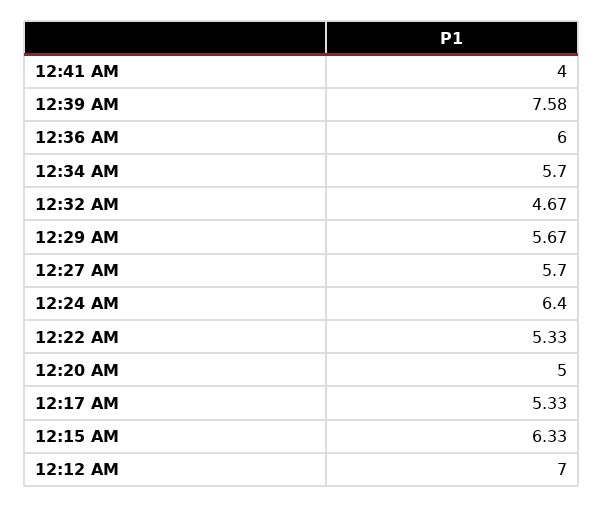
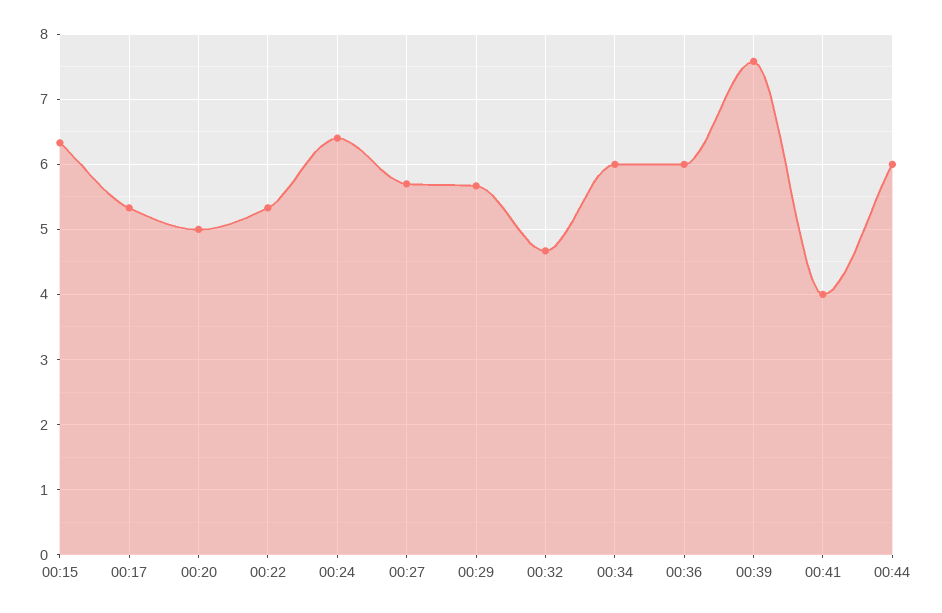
12:34 AM: 5.7 -> 6
12:12 AM: 7 -> none
00:44: none -> 6

